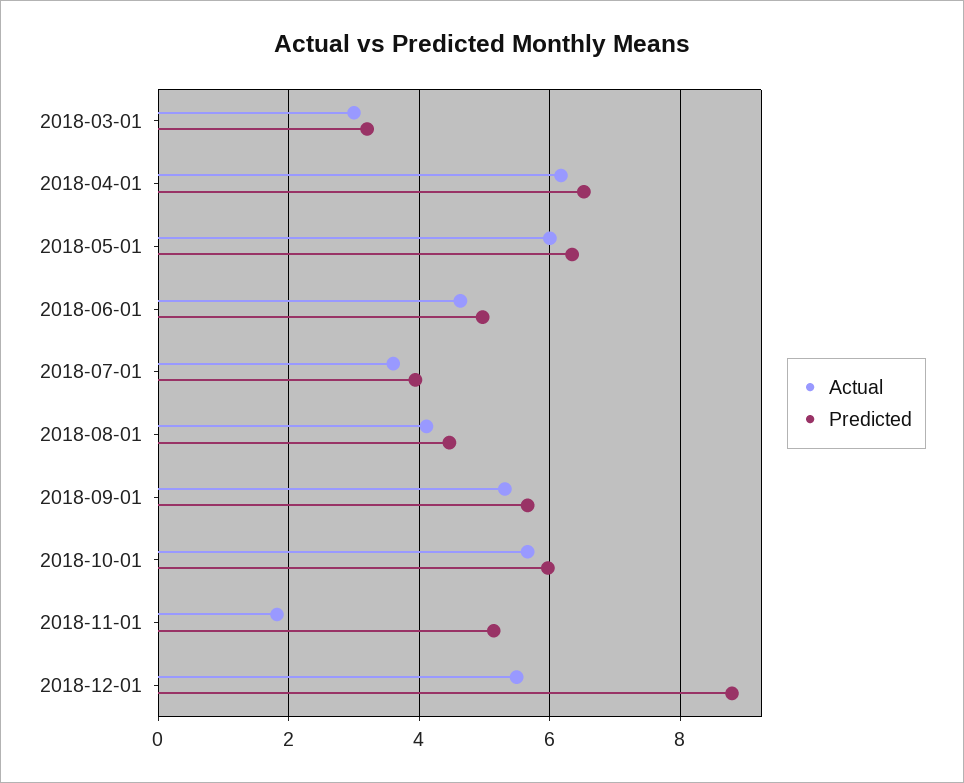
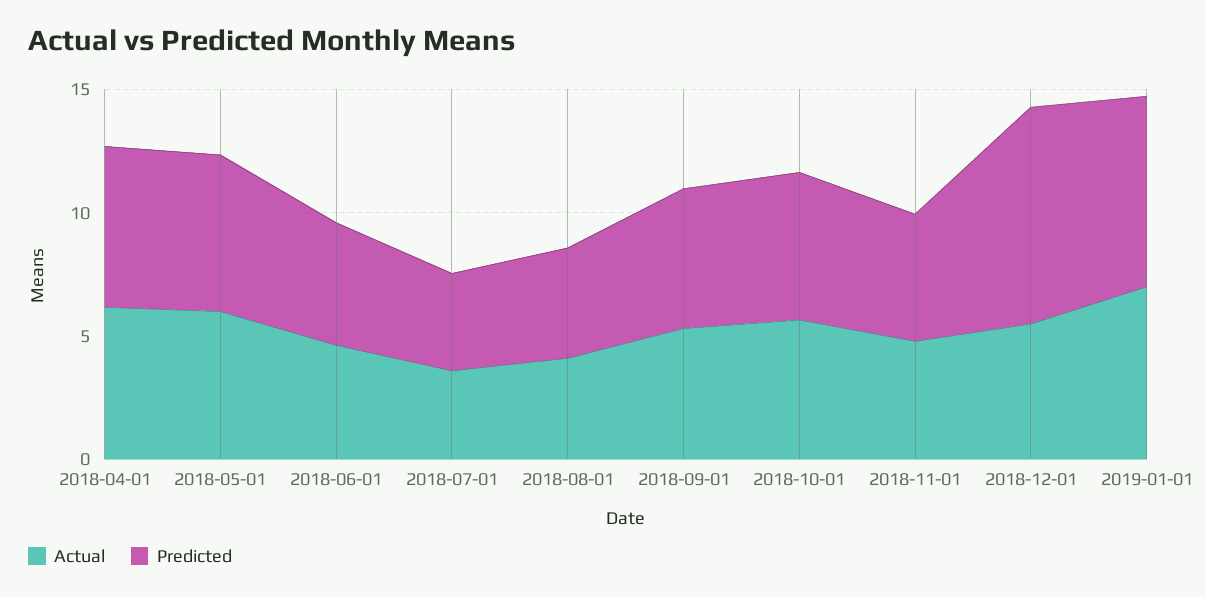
Actual, 2018-03-01: 3 -> none
Predicted, 2018-03-01: 3.2 -> none
Actual, 2018-11-01: 1.8 -> 5
Actual, 2019-01-01: none -> 7
Predicted, 2019-01-01: none -> 8

